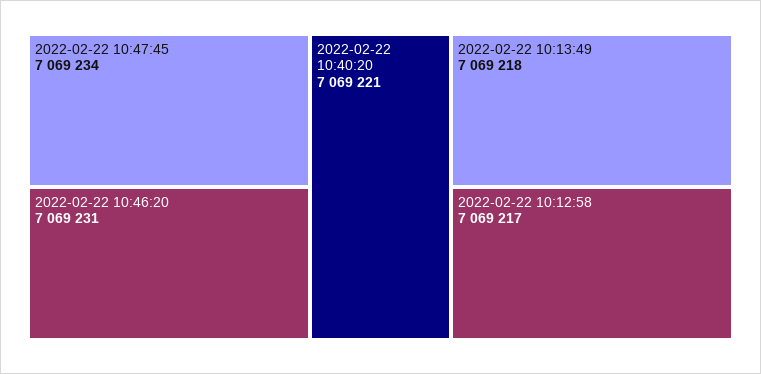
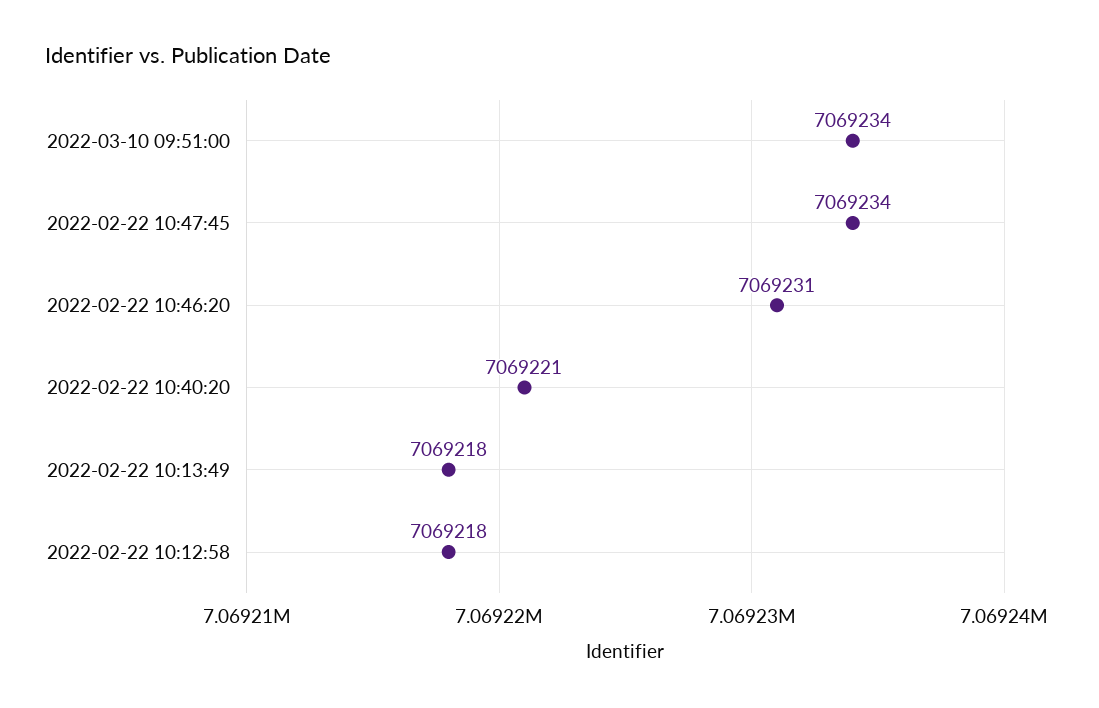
2022-02-22 10:12:58: 7069217 -> 7069218
2022-03-10 09:51:00: none -> 7069234

